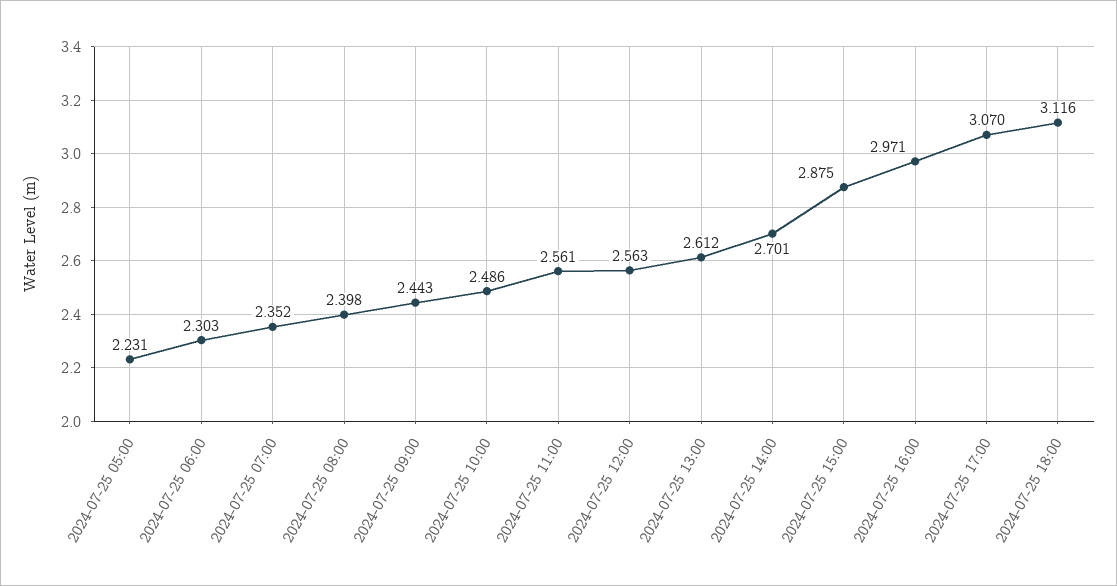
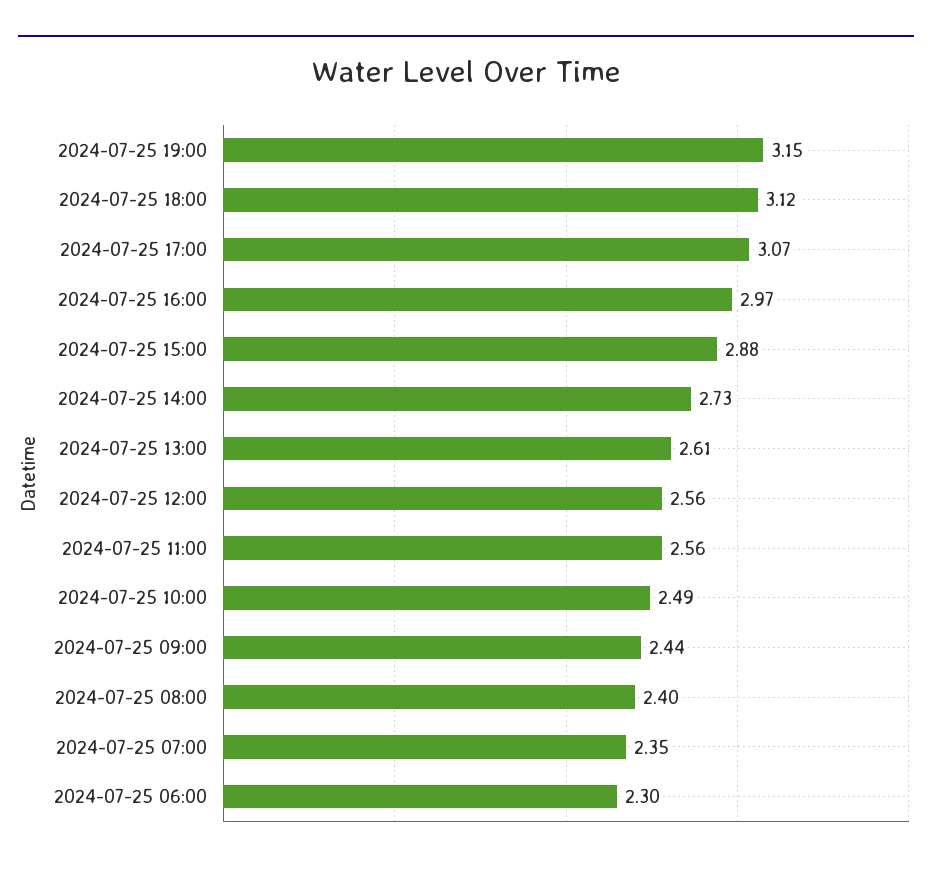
2024-07-25 05:00: 2.231 -> none
2024-07-25 14:00: 2.701 -> 2.73
2024-07-25 19:00: none -> 3.15

